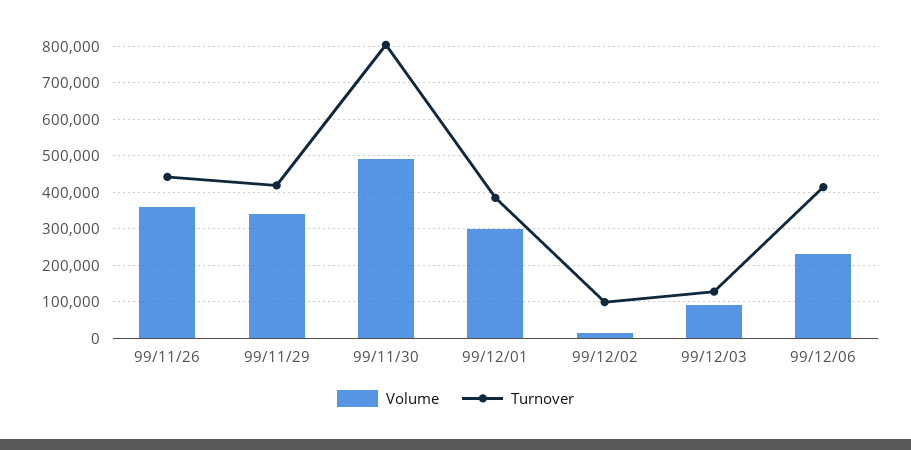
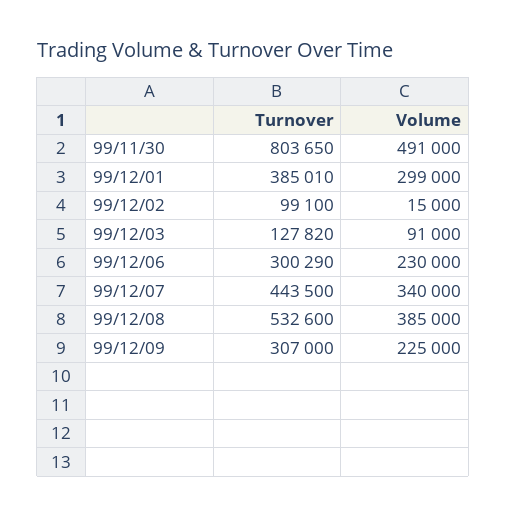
Volume, 99/11/26: 360000 -> none
Turnover, 99/11/26: 440000 -> none
Volume, 99/11/29: 340000 -> none
Turnover, 99/11/29: 420000 -> none
Turnover, 99/12/06: 420000 -> 300290
Turnover, 99/12/07: none -> 443500
Volume, 99/12/07: none -> 340000
Turnover, 99/12/08: none -> 532600
Volume, 99/12/08: none -> 385000
Turnover, 99/12/09: none -> 307000
Volume, 99/12/09: none -> 225000

